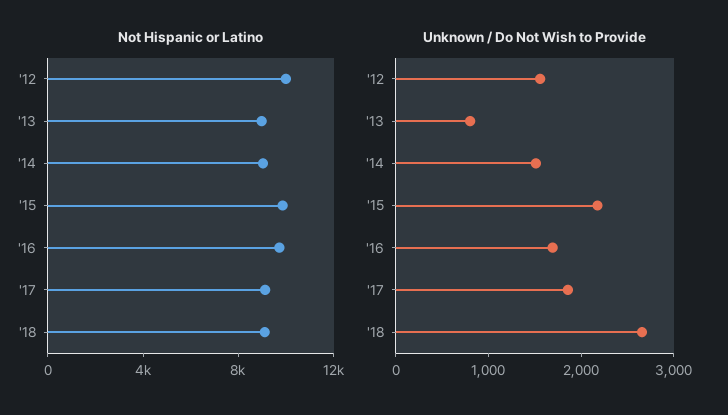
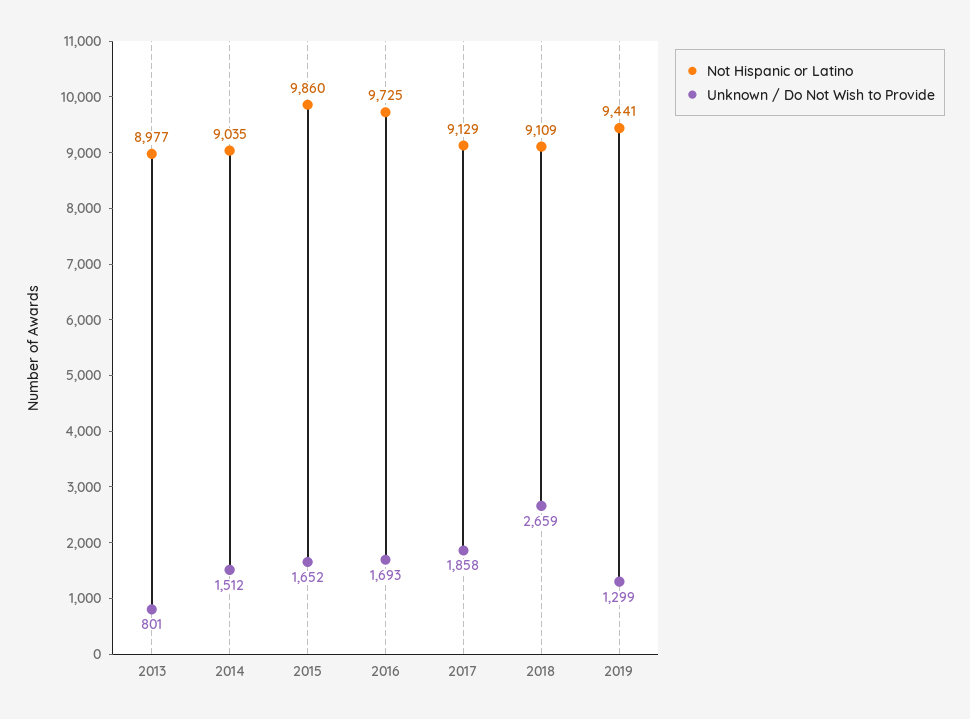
Not Hispanic or Latino, '12: 10000 -> none
Unknown / Do Not Wish to Provide, '12: 1600 -> none
Unknown / Do Not Wish to Provide, '15: 2200 -> 1652
Not Hispanic or Latino, 2019: none -> 9441
Unknown / Do Not Wish to Provide, 2019: none -> 1299

